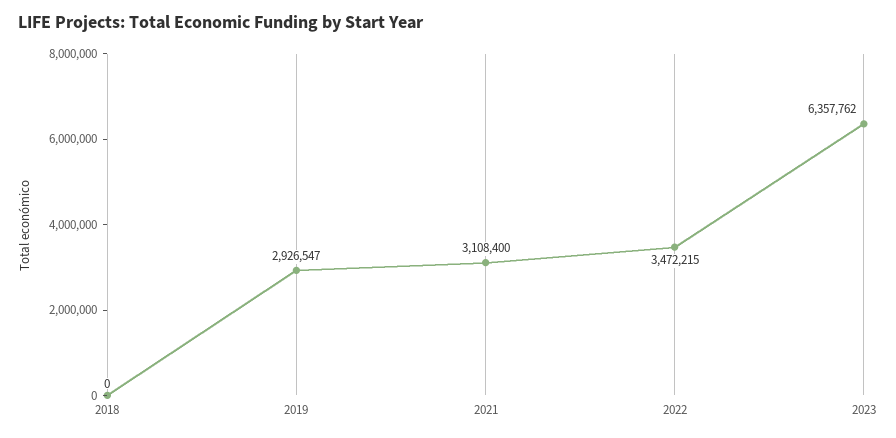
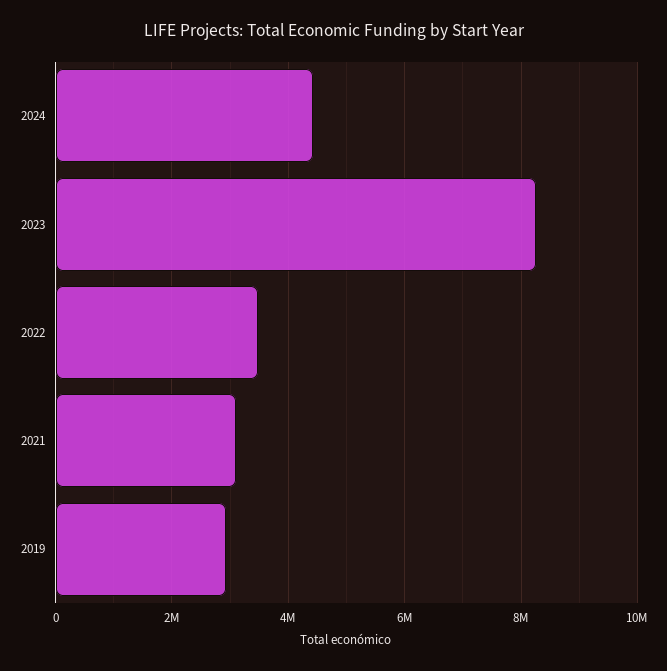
2018: 0 -> none
2023: 6357762 -> 8200000
2024: none -> 4400000

